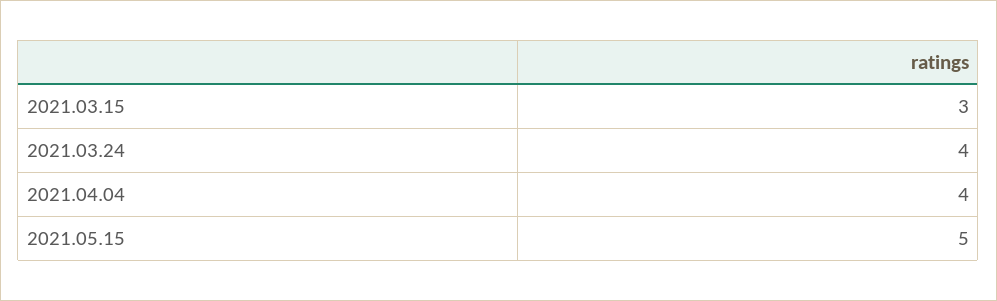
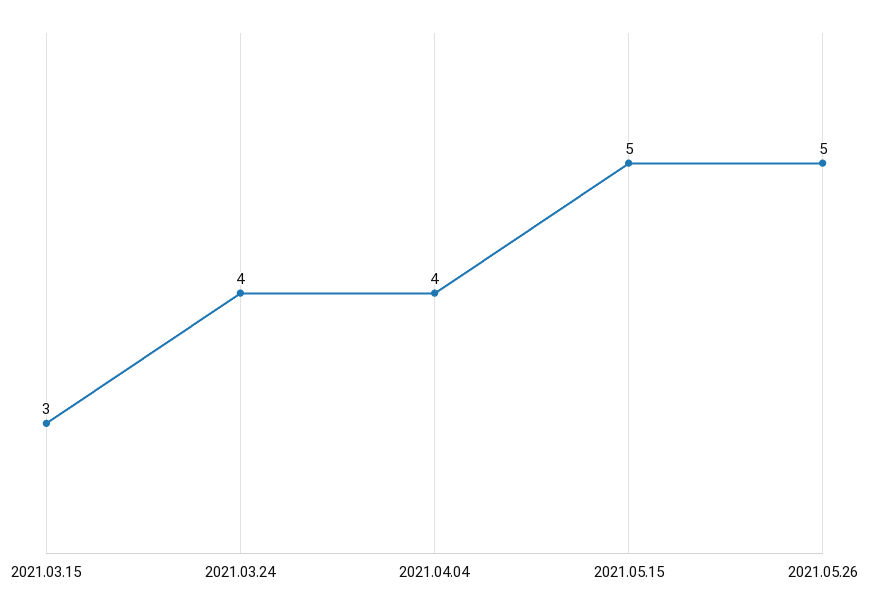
2021.05.26: none -> 5

